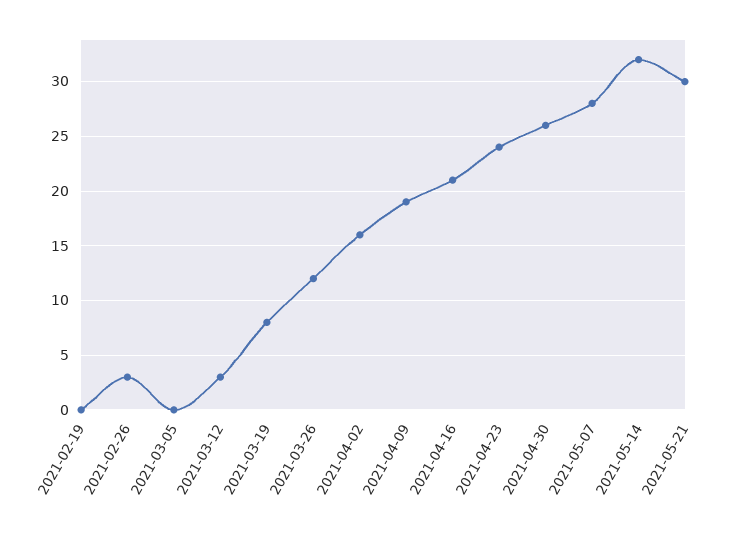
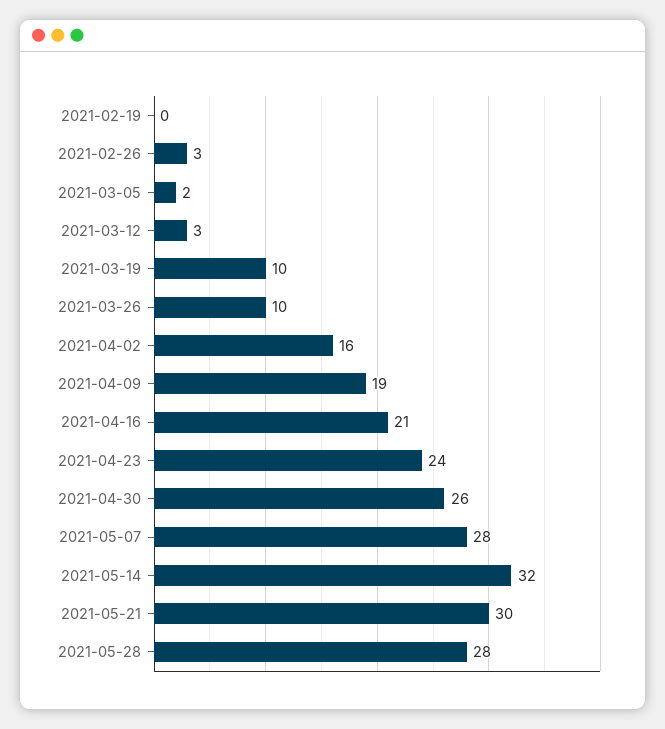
2021-03-05: 0 -> 2
2021-03-19: 8 -> 10
2021-03-26: 12 -> 10
2021-05-28: none -> 28

